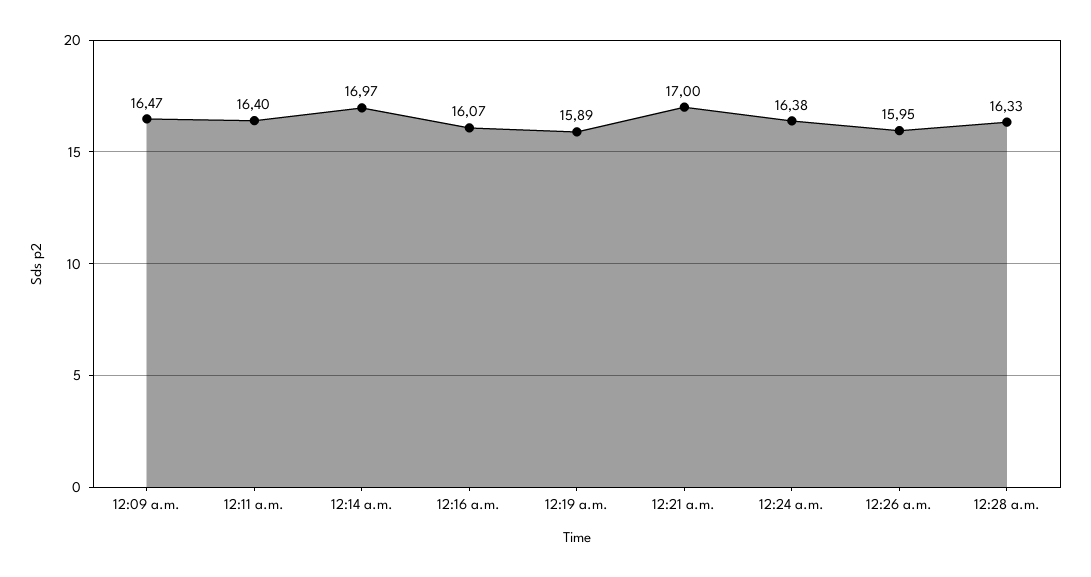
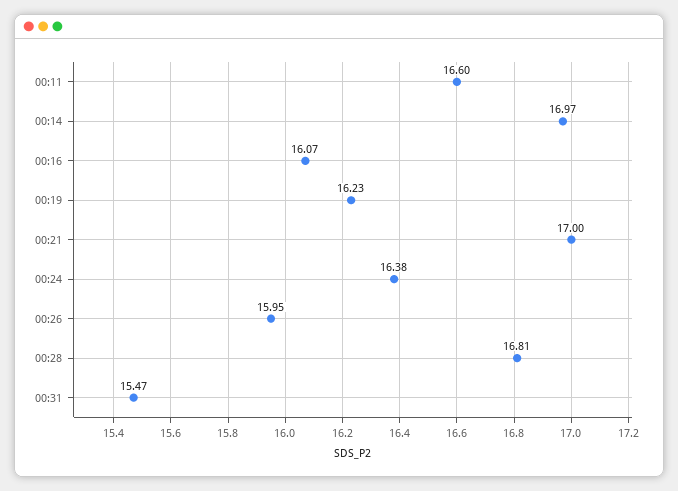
12:09 a.m.: 16.47 -> none
12:11 a.m.: 16.4 -> 16.6
12:19 a.m.: 15.89 -> 16.23
12:28 a.m.: 16.33 -> 16.81
00:31: none -> 15.47

